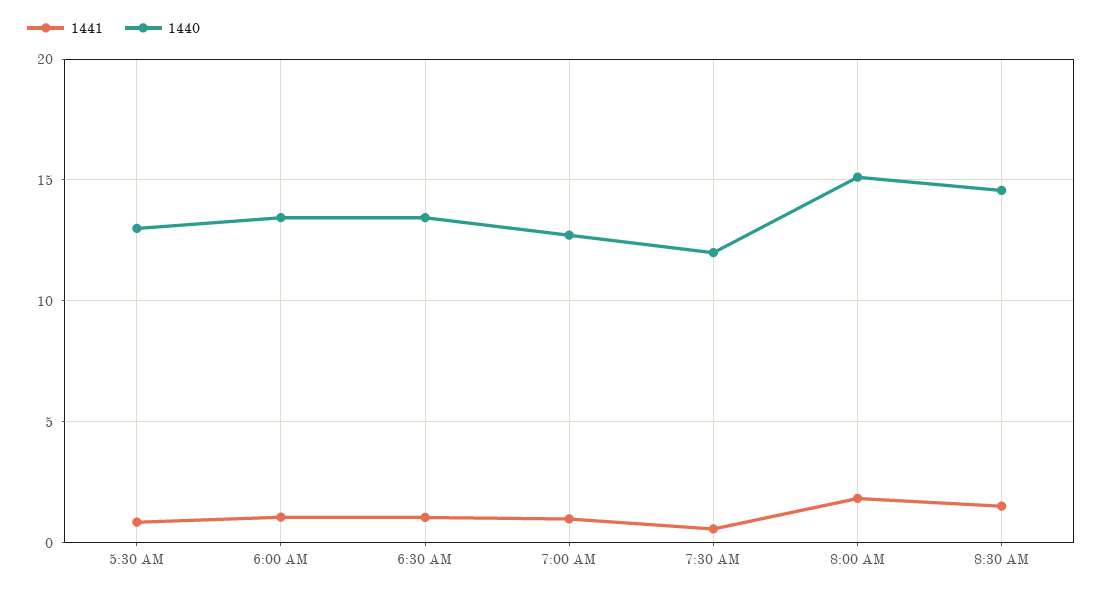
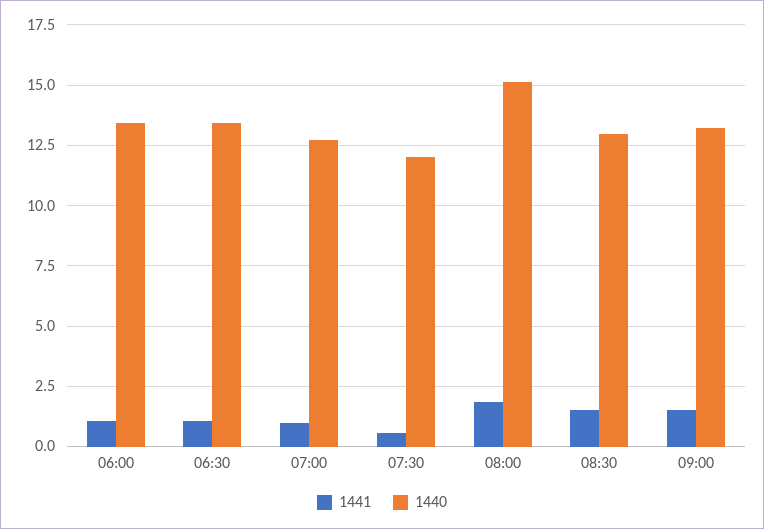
1441, 5:30 AM: 1 -> none
1440, 5:30 AM: 13 -> none
1440, 8:30 AM: 14.5 -> 13
1441, 09:00: none -> 1.5
1440, 09:00: none -> 13.25

